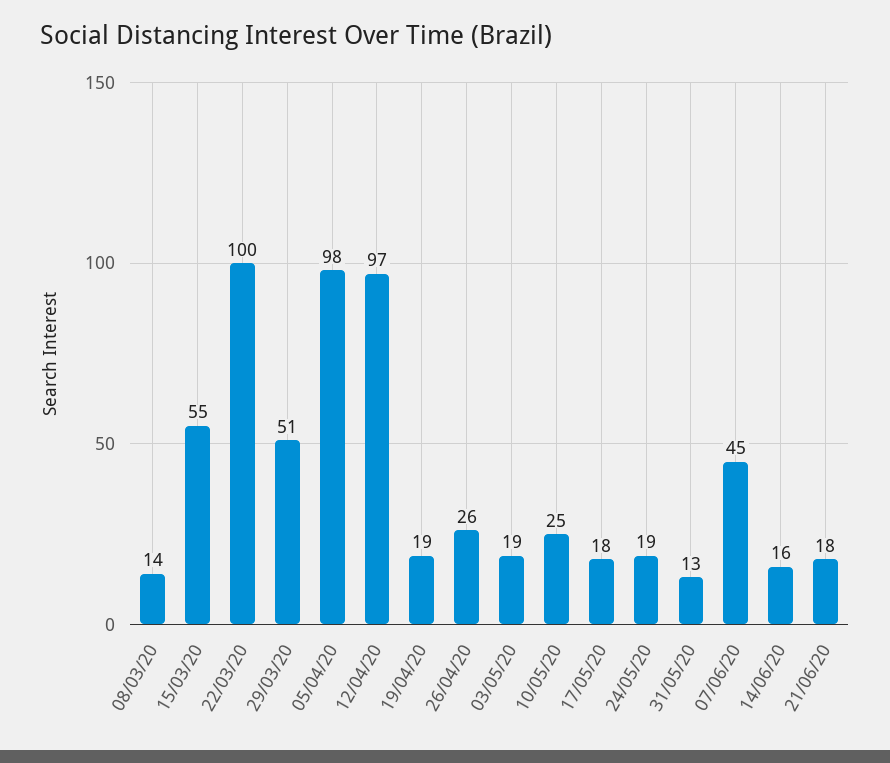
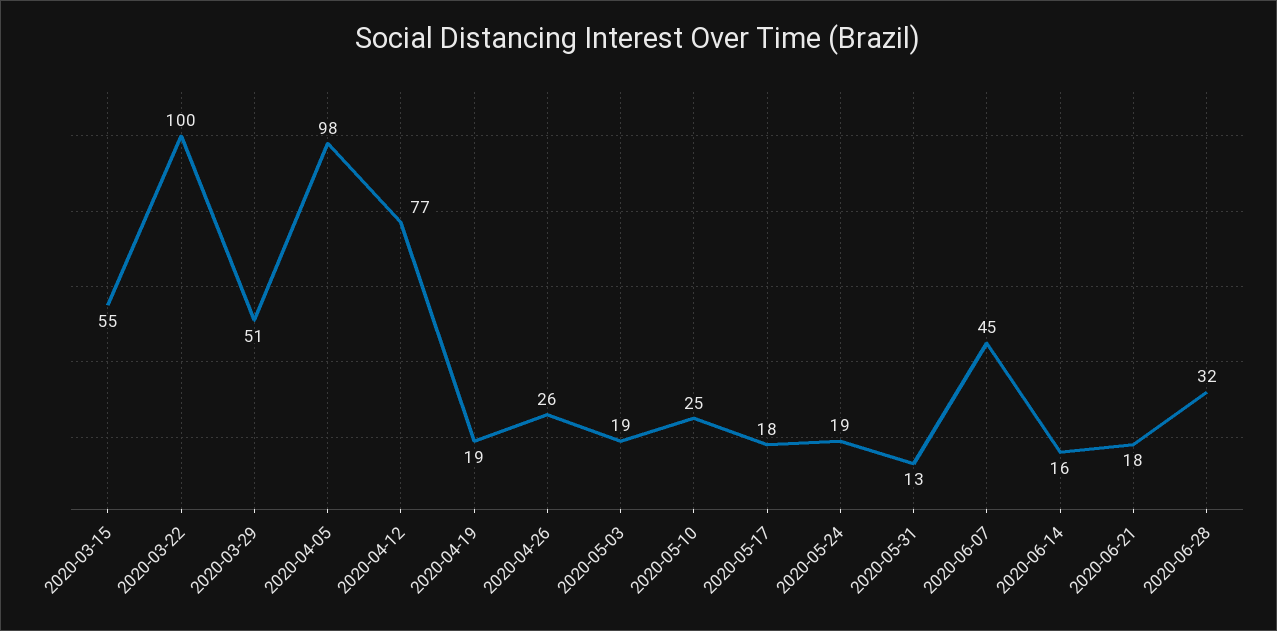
08/03/20: 14 -> none
12/04/20: 97 -> 77
2020-06-28: none -> 32

